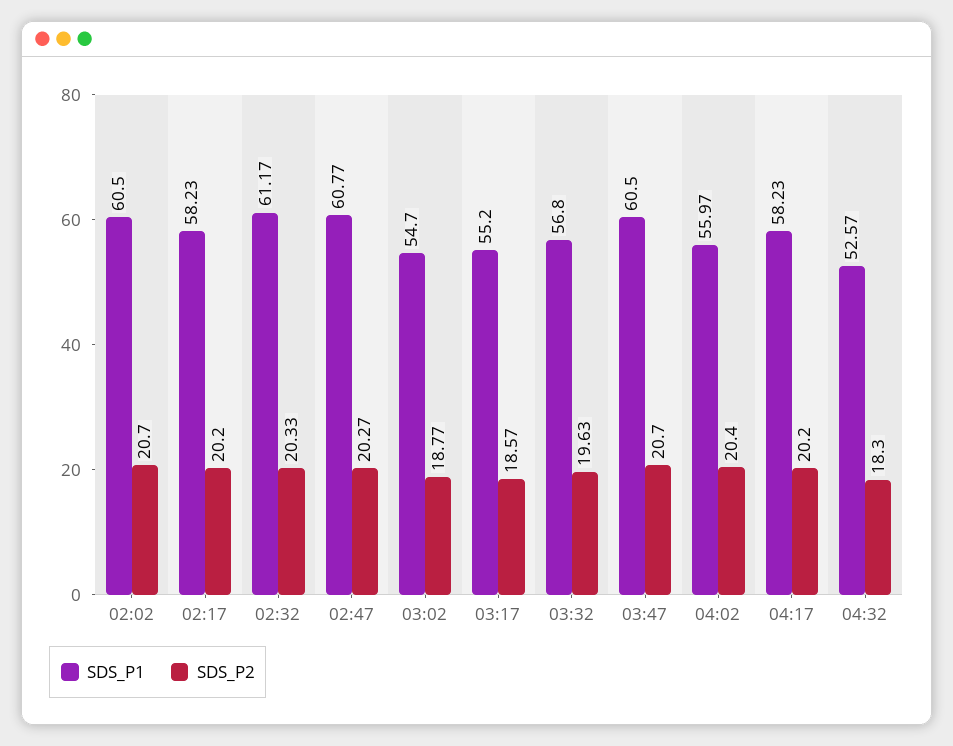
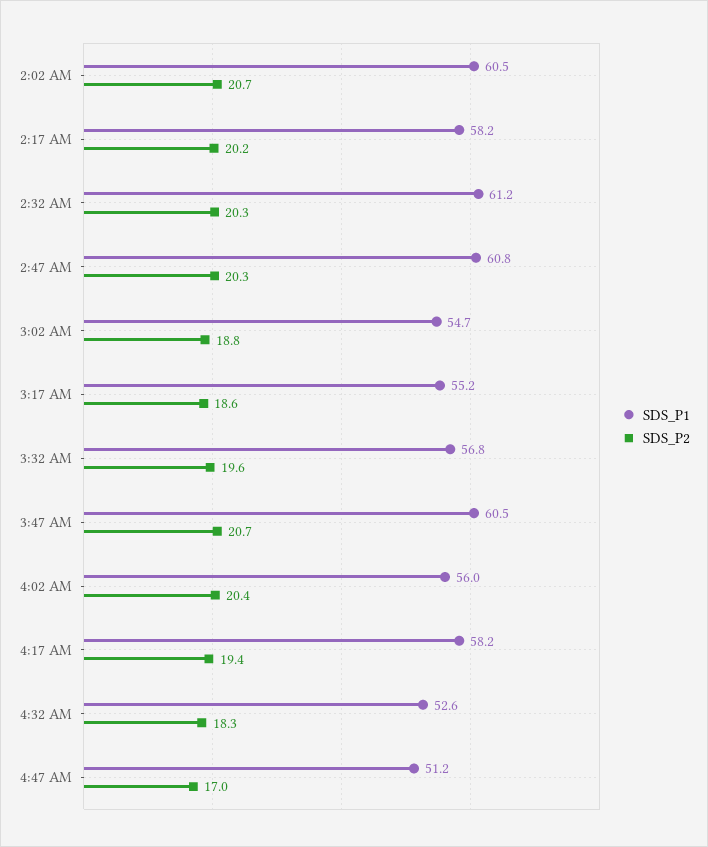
SDS_P2, 04:17: 20.2 -> 19.4
SDS_P1, 4:47 AM: none -> 51.2
SDS_P2, 4:47 AM: none -> 17

